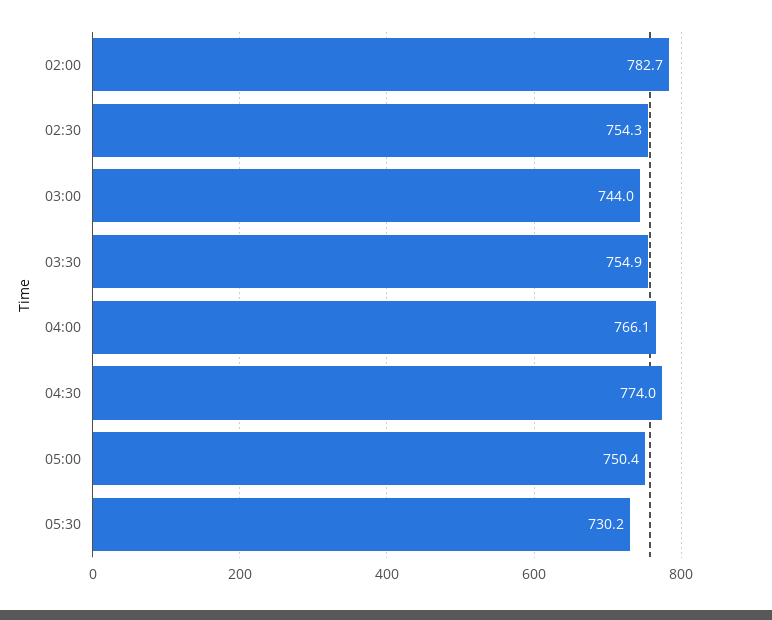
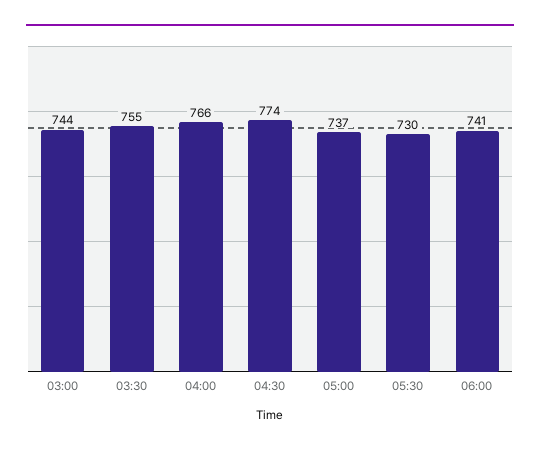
02:00: 782.7 -> none
02:30: 754.3 -> none
05:00: 750.4 -> 737
06:00: none -> 741

